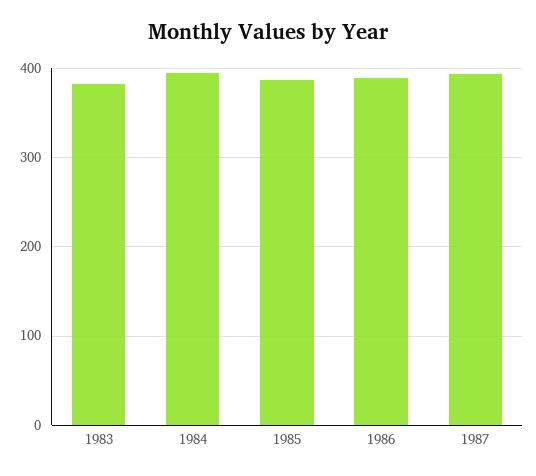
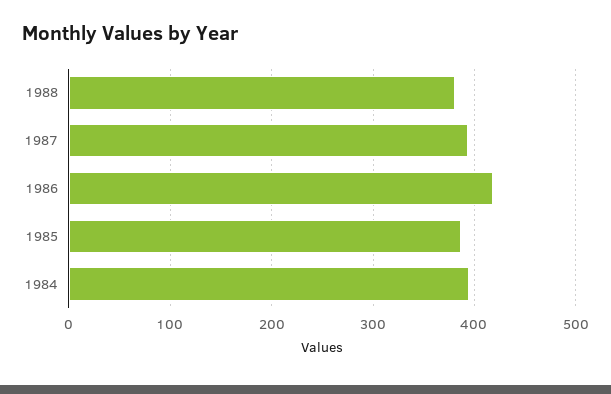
1983: 380 -> none
1986: 390 -> 420
1988: none -> 380

